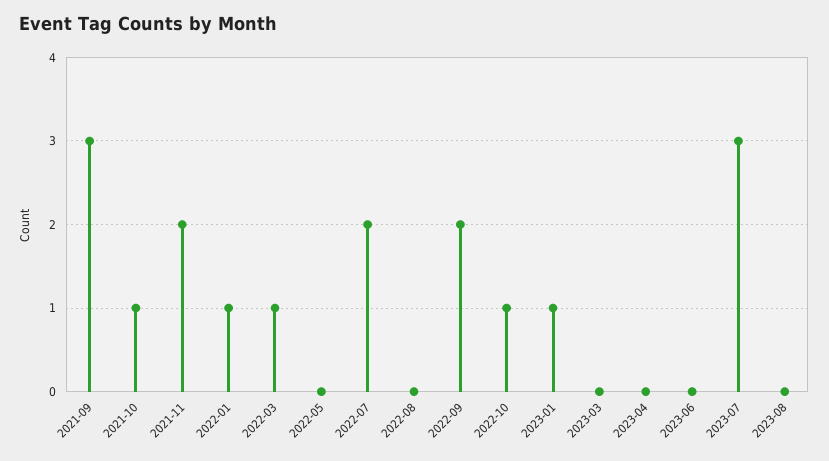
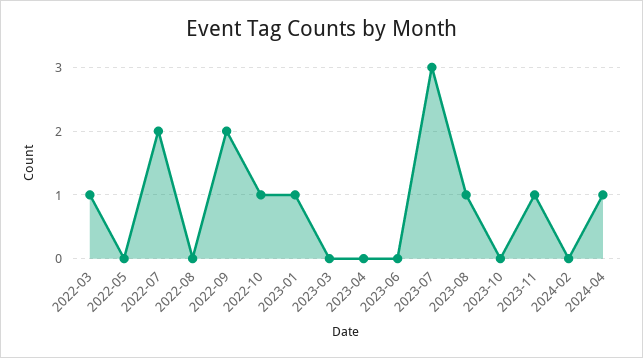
2021-09: 3 -> none
2021-10: 1 -> none
2021-11: 2 -> none
2022-01: 1 -> none
2023-08: 0 -> 1
2023-10: none -> 0
2023-11: none -> 1
2024-02: none -> 0
2024-04: none -> 1

